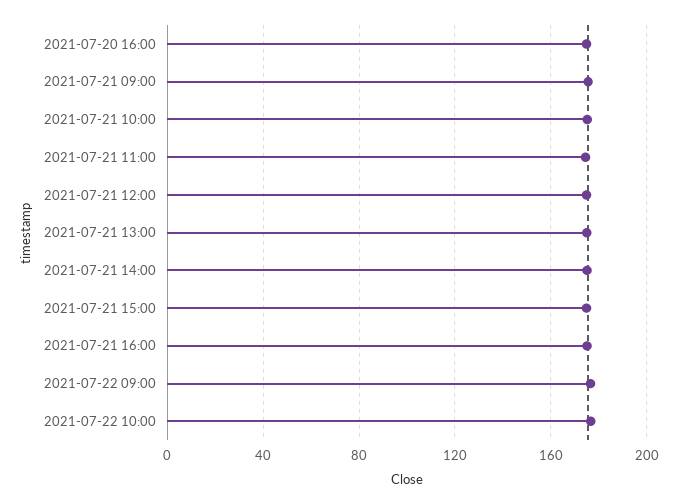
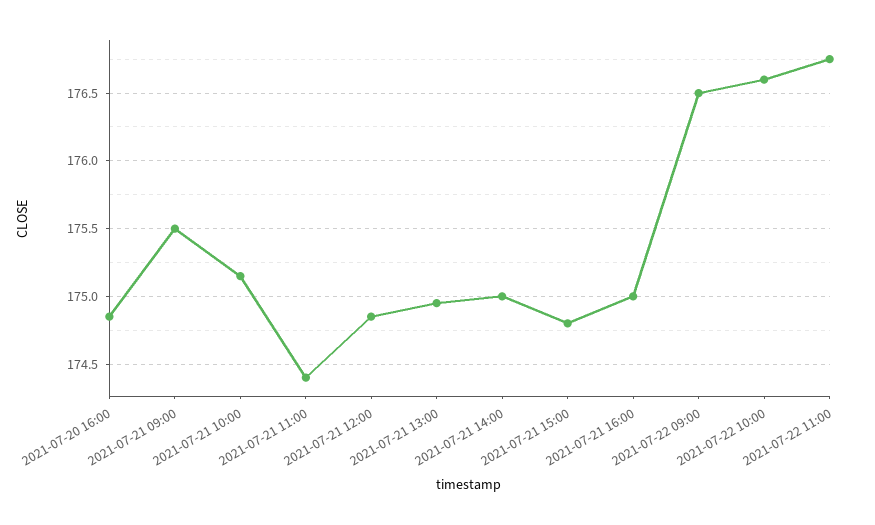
2021-07-22 11:00: none -> 176.75

